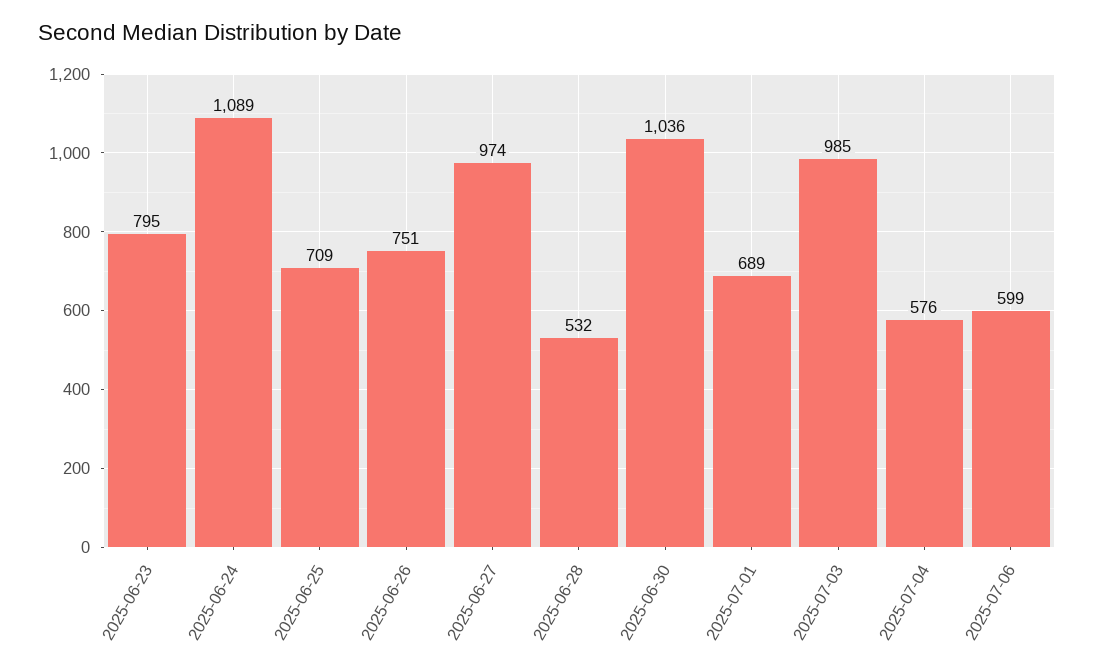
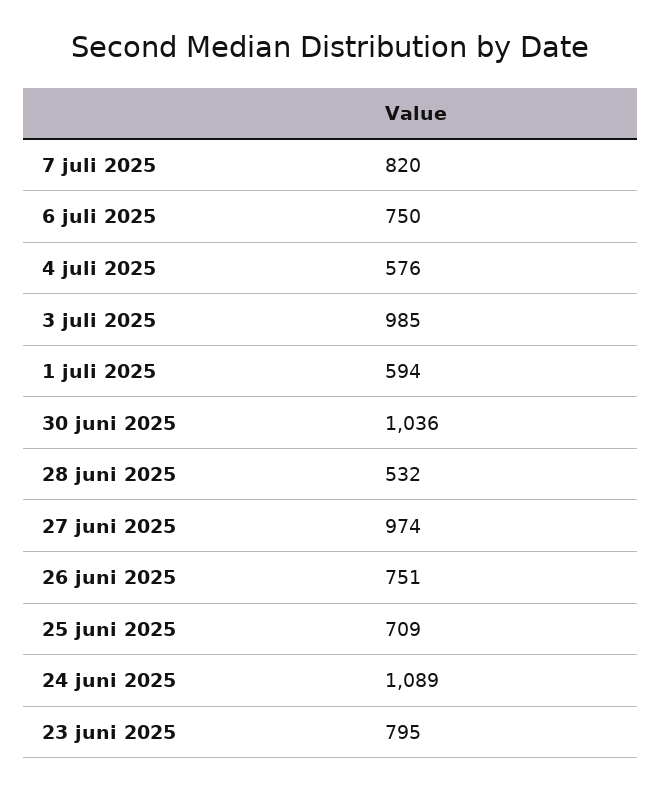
2025-07-01: 689 -> 594
2025-07-06: 599 -> 750
7 juli 2025: none -> 820

